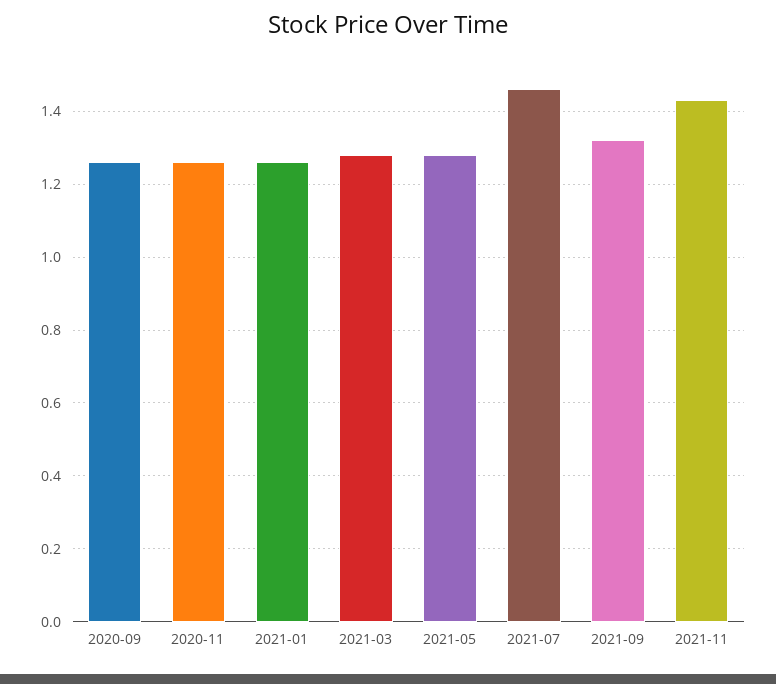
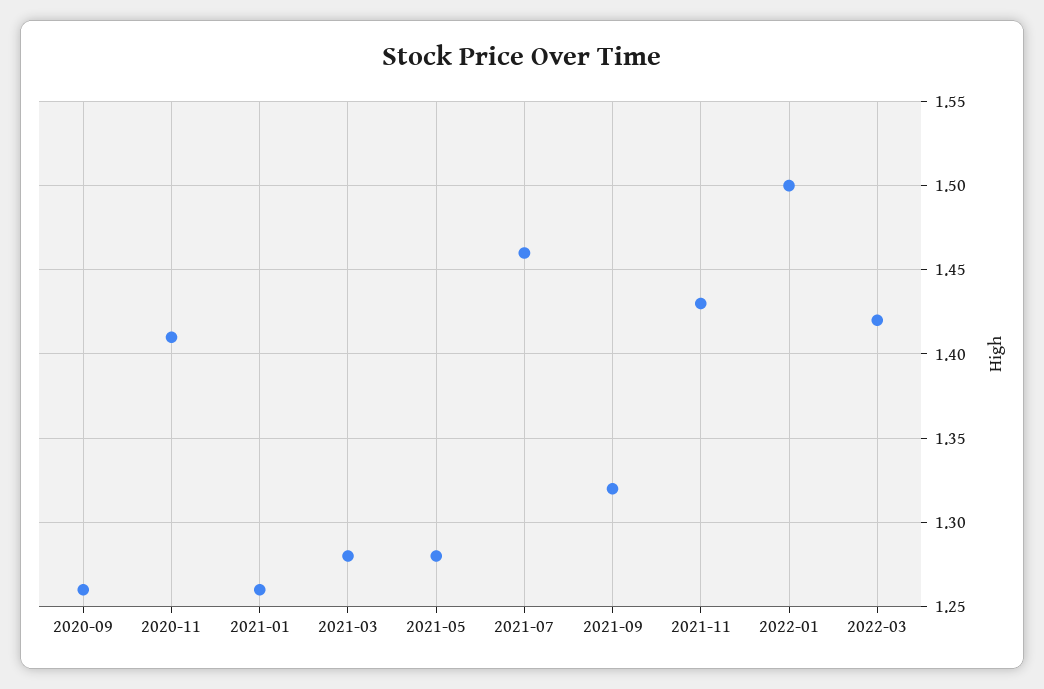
2020-11: 1.25 -> 1.41
2022-01: none -> 1.5
2022-03: none -> 1.42

